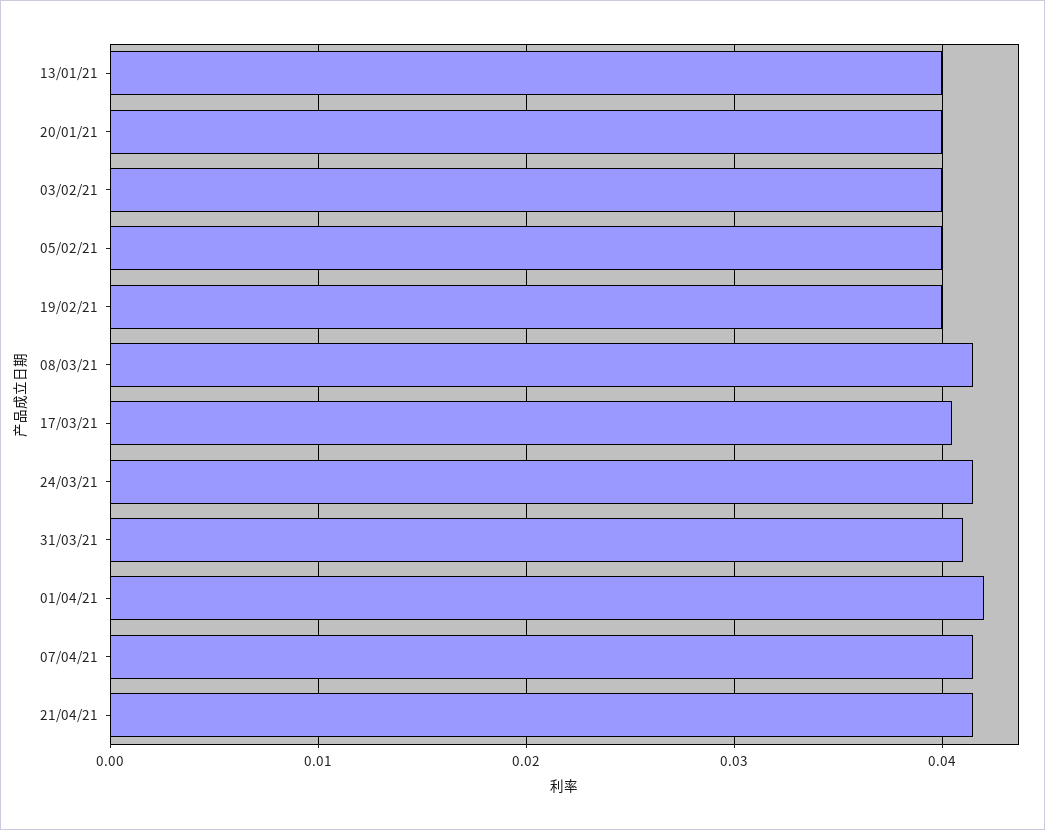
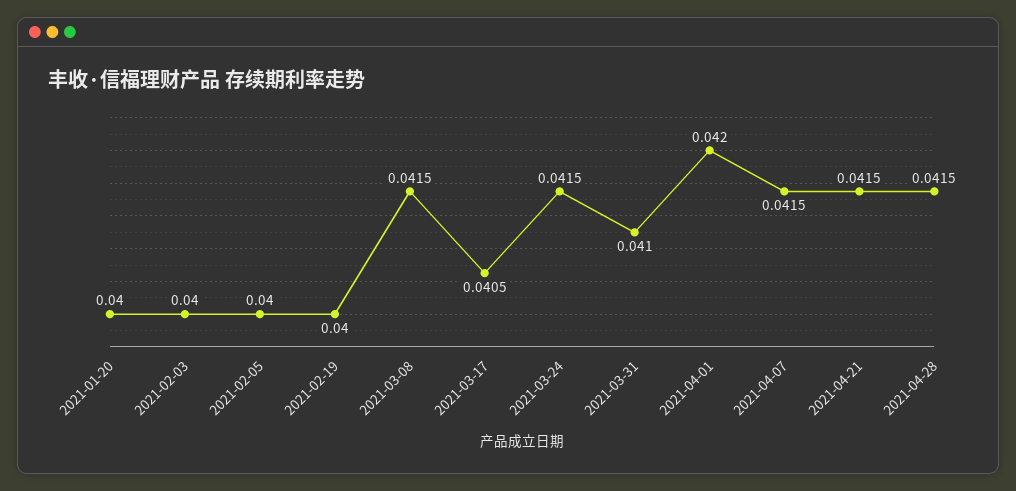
13/01/21: 0.04 -> none
2021-04-28: none -> 0.0415

